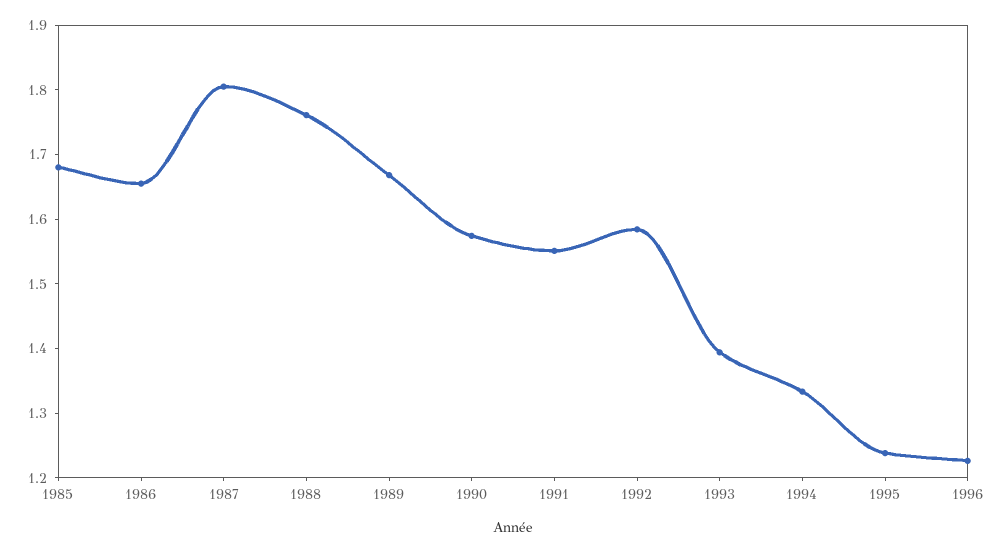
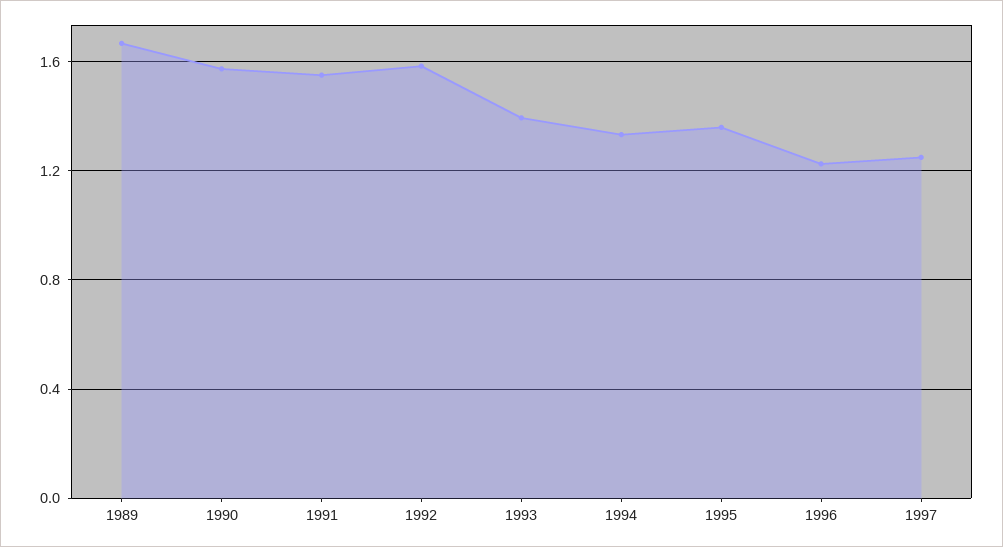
1985: 1.68 -> none
1986: 1.66 -> none
1987: 1.8 -> none
1988: 1.76 -> none
1995: 1.24 -> 1.35
1997: none -> 1.25

